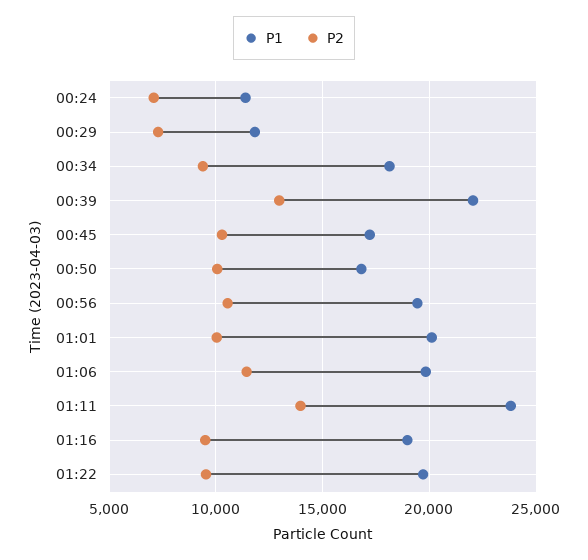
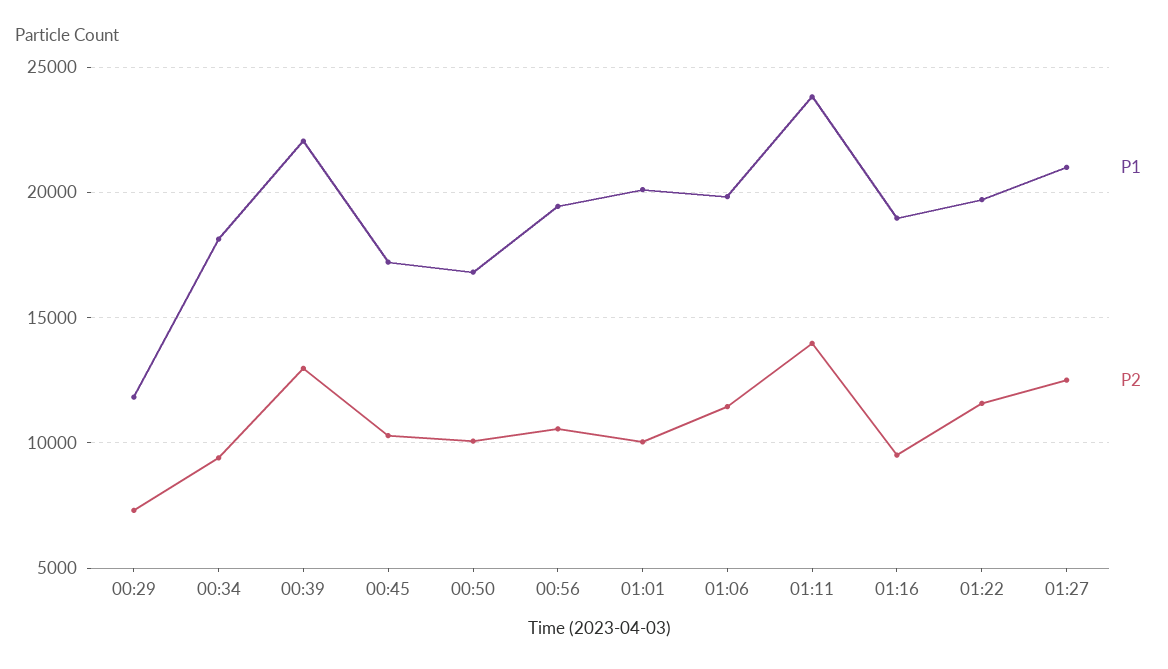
P1, 00:24: 11500 -> none
P2, 00:24: 7000 -> none
P2, 01:22: 9500 -> 11500
P1, 01:27: none -> 21000
P2, 01:27: none -> 12500

